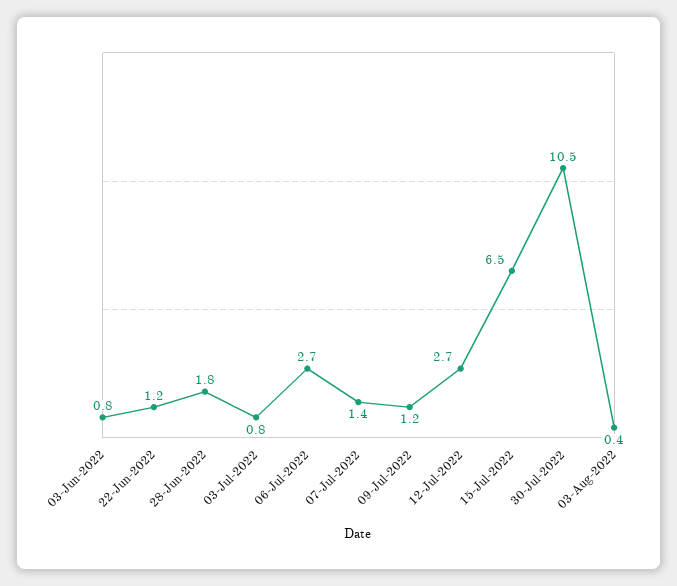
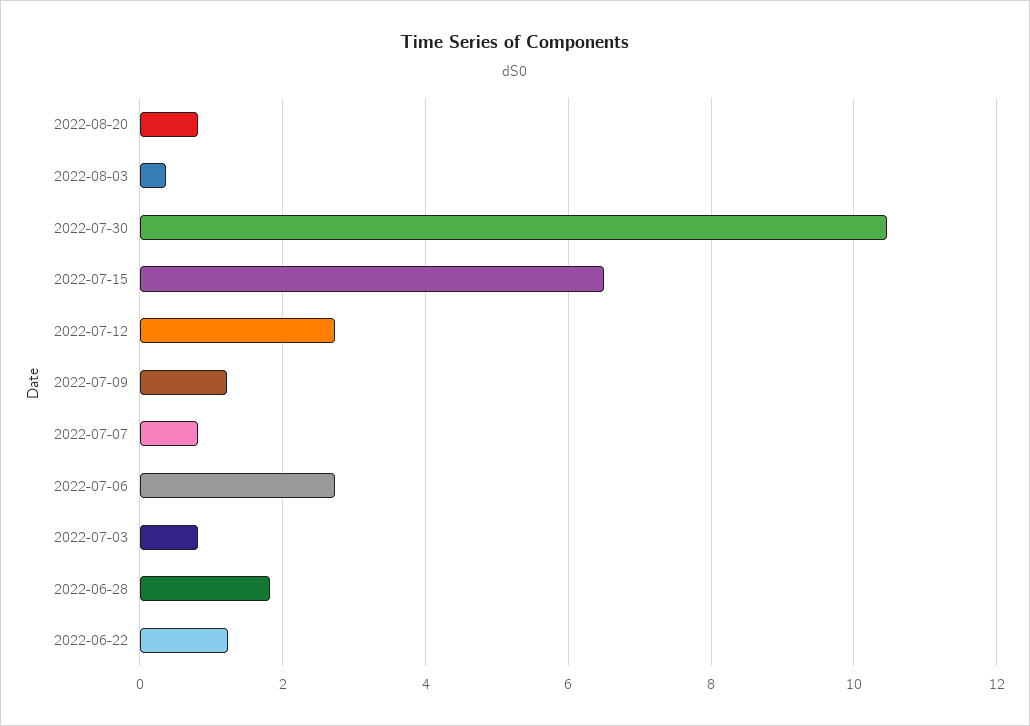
03-Jun-2022: 0.8 -> none
07-Jul-2022: 1.4 -> 0.8
2022-08-20: none -> 0.8

